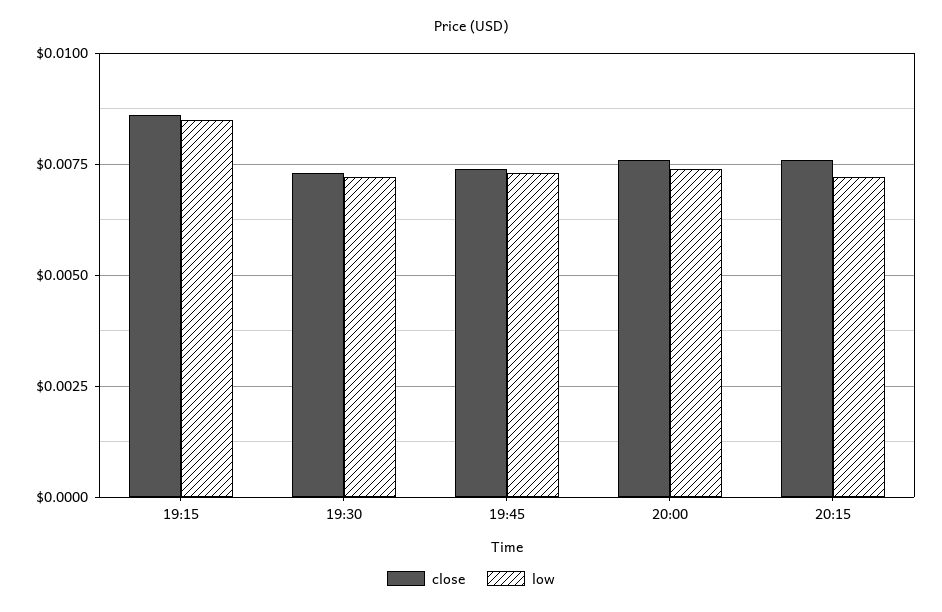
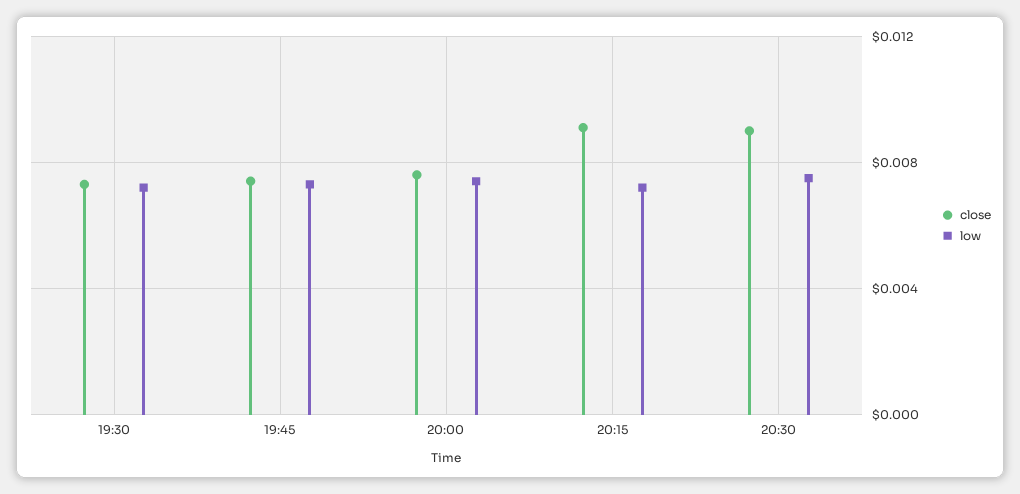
close, 19:15: 0.0085 -> none
low, 19:15: 0.0085 -> none
close, 20:15: 0.0075 -> 0.009
close, 20:30: none -> 0.009
low, 20:30: none -> 0.0075

